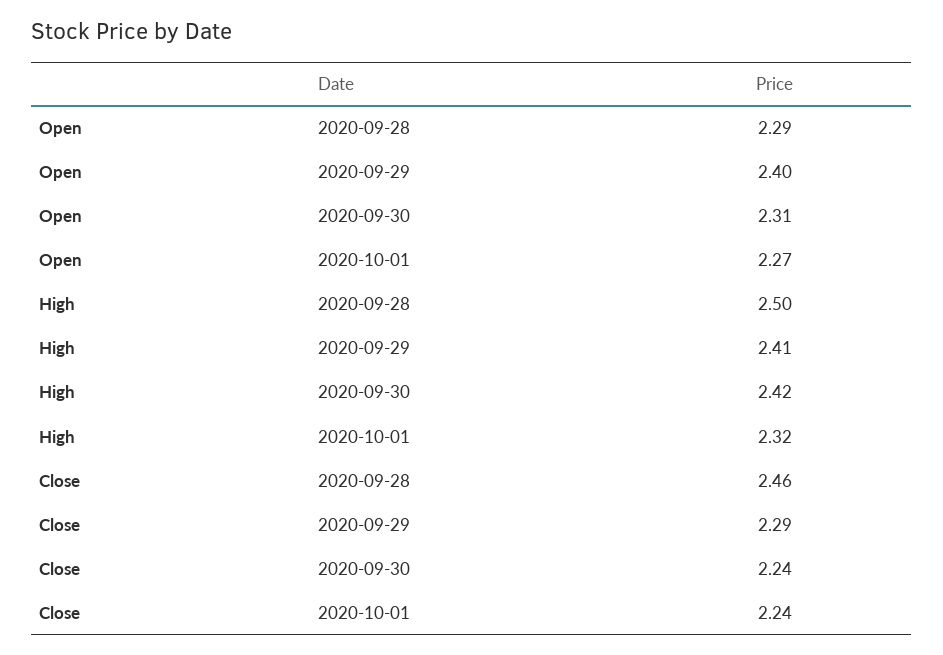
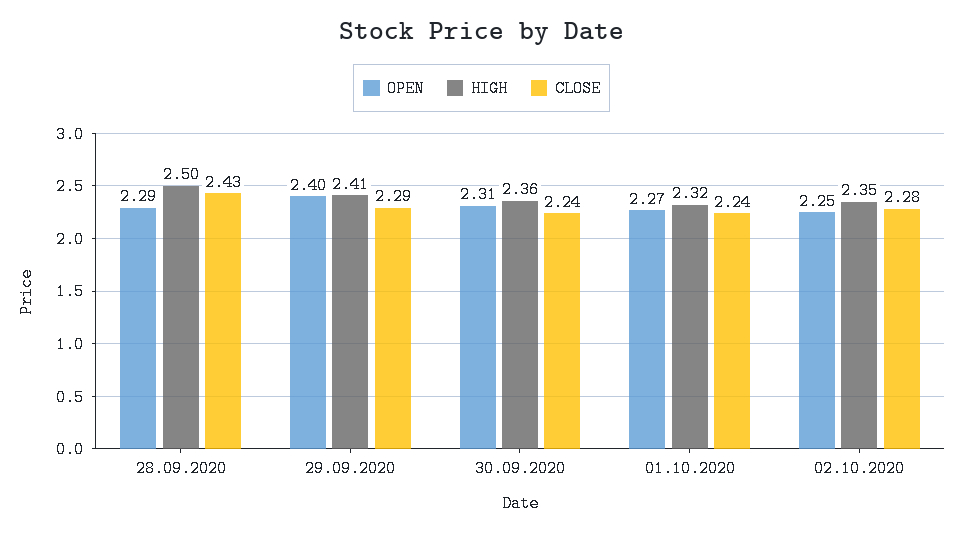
High, 2020-09-30: 2.42 -> 2.36
Close, 2020-09-28: 2.46 -> 2.43
Open, 02.10.2020: none -> 2.25
High, 02.10.2020: none -> 2.35
Close, 02.10.2020: none -> 2.28

